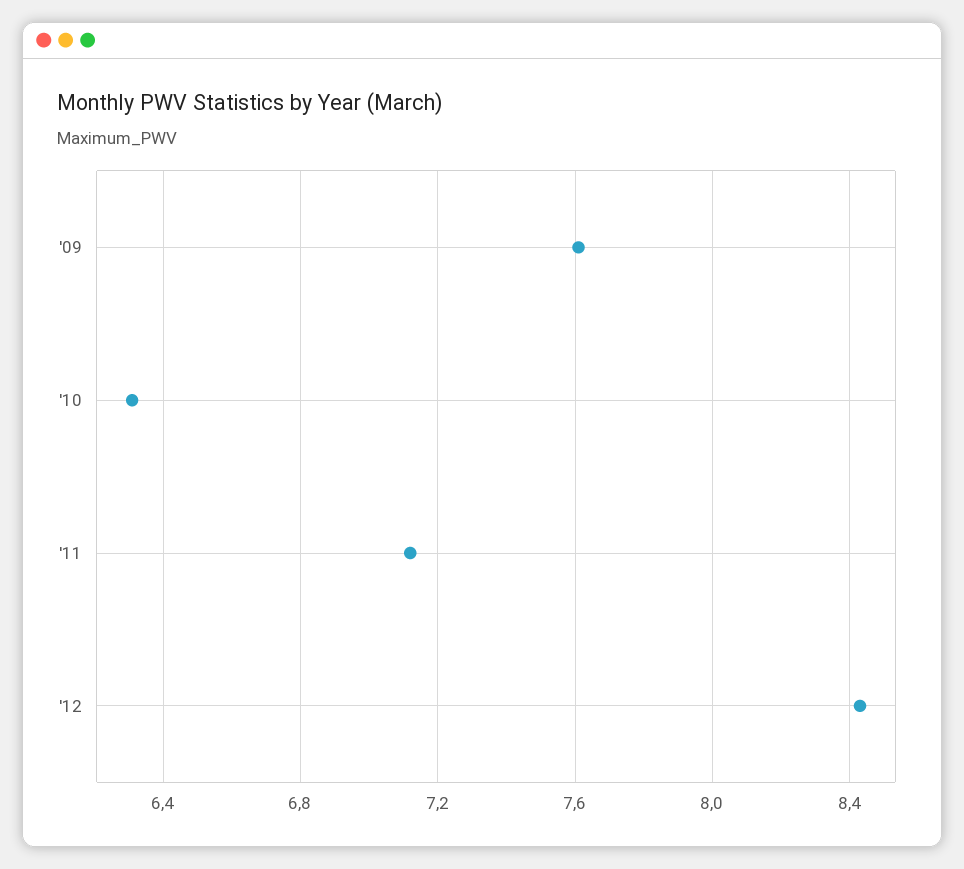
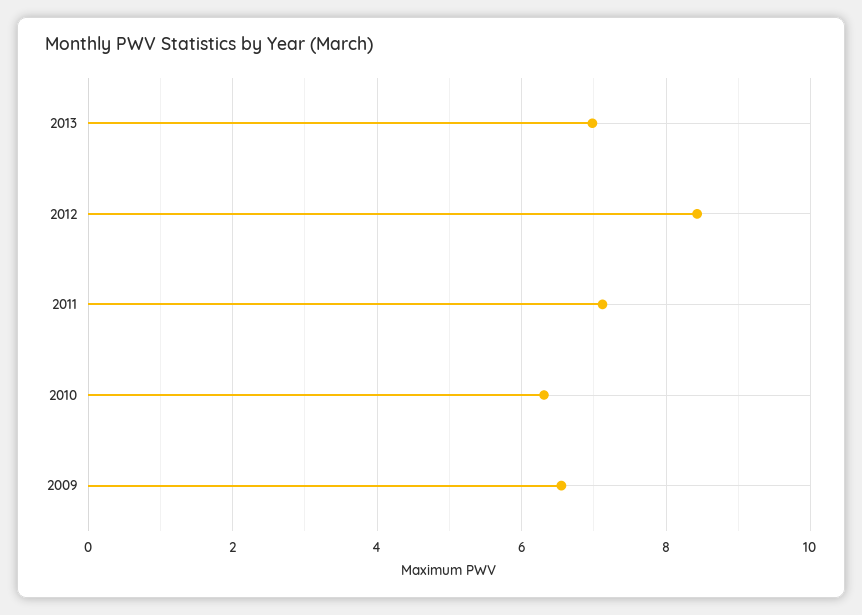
'09: 7.6 -> 6.6
2013: none -> 7

